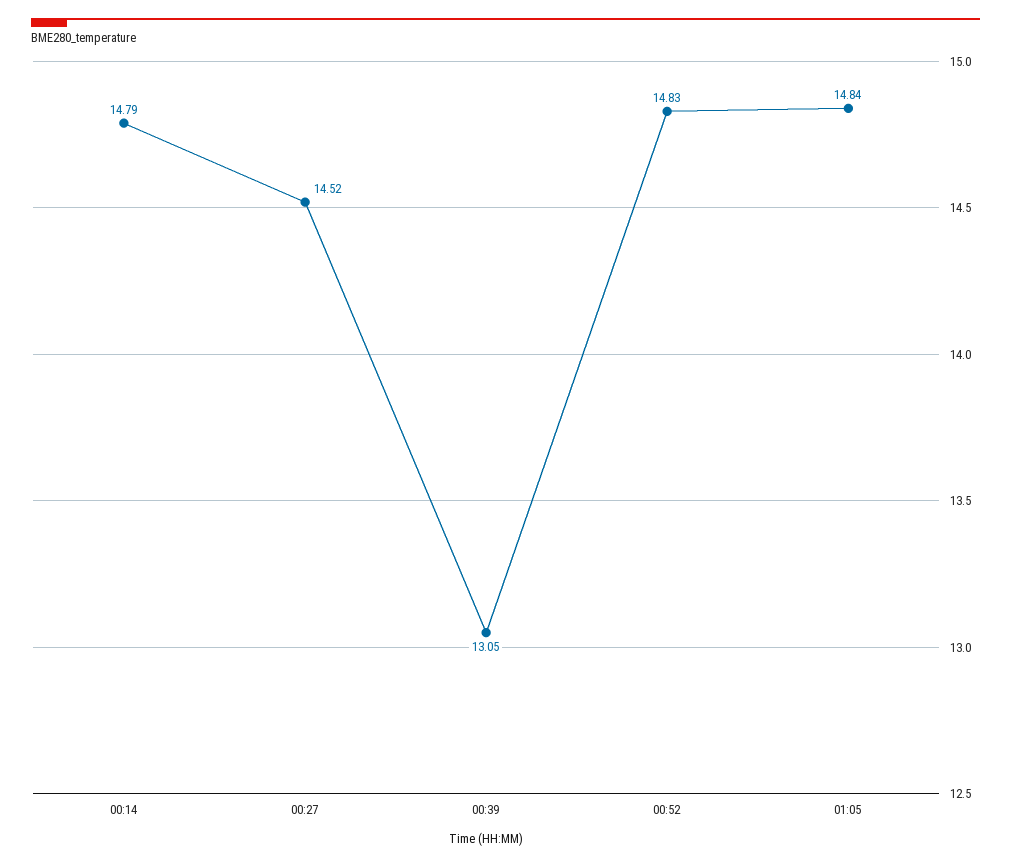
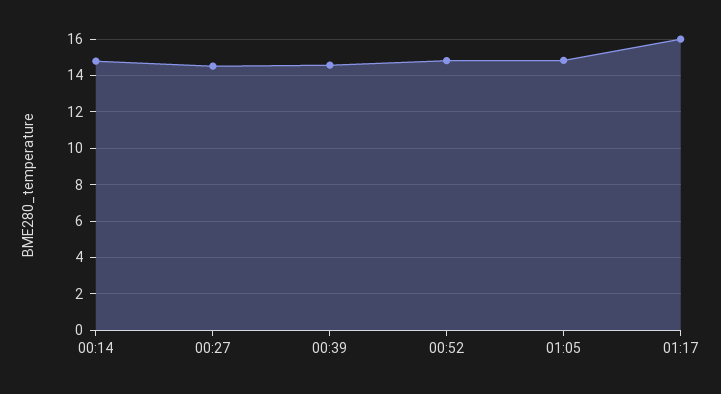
00:39: 13.05 -> 14.5
01:17: none -> 16

